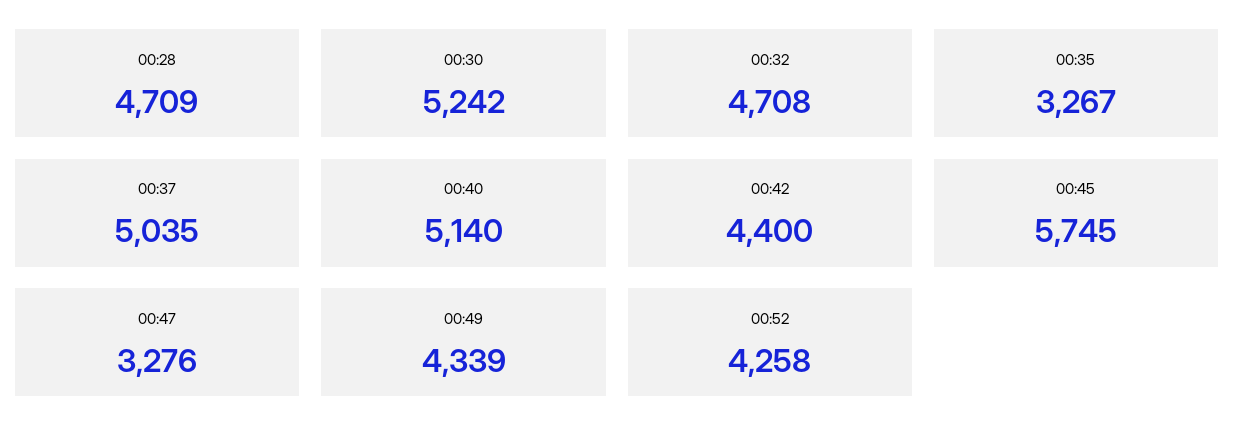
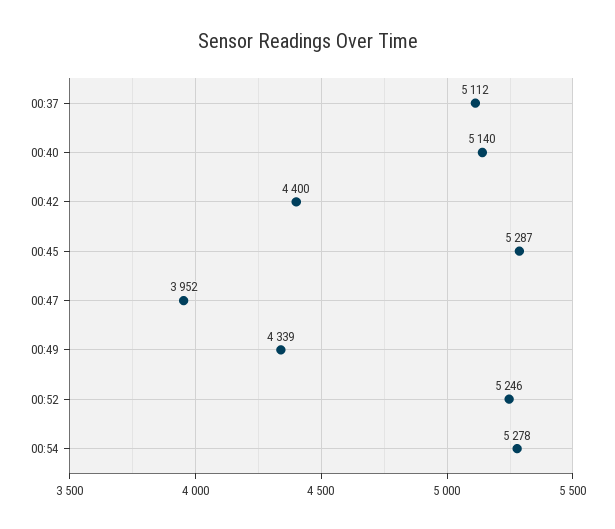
00:28: 4709 -> none
00:30: 5242 -> none
00:32: 4708 -> none
00:35: 3267 -> none
00:37: 5035 -> 5112
00:45: 5745 -> 5287
00:47: 3276 -> 3952
00:52: 4258 -> 5246
00:54: none -> 5278

